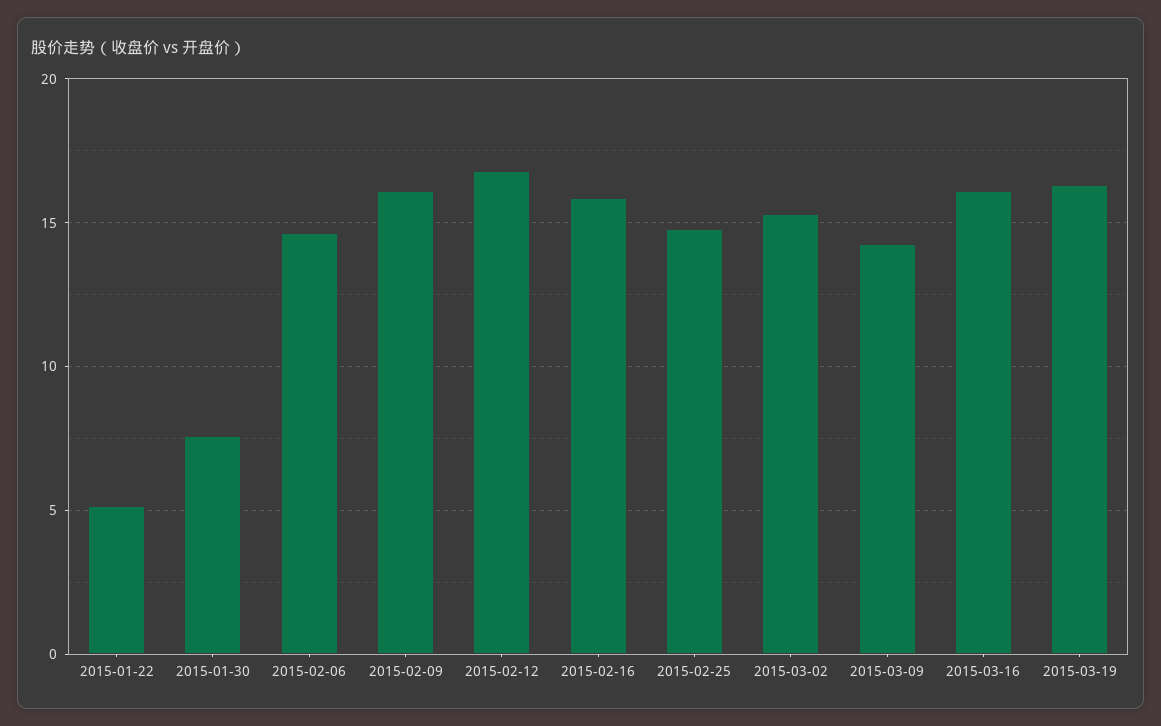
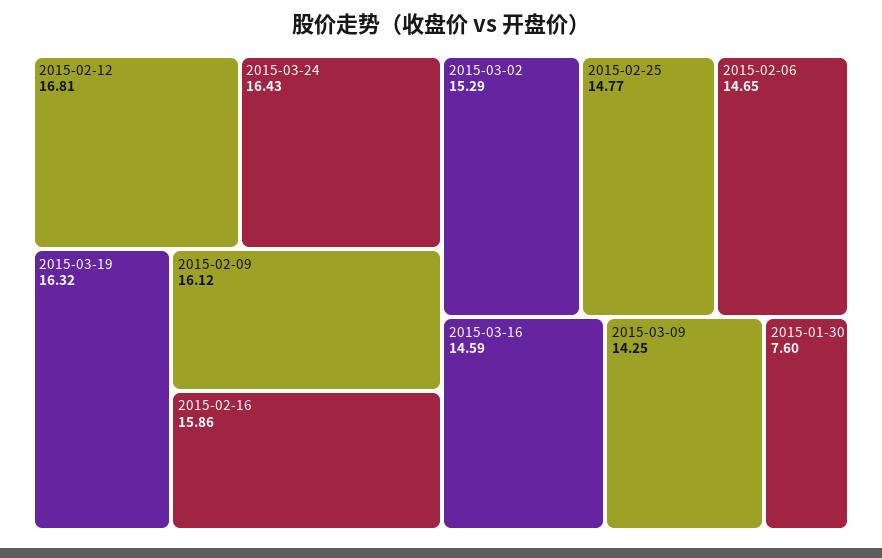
2015-01-22: 5 -> none
2015-03-16: 16 -> 14.59
2015-03-24: none -> 16.43

